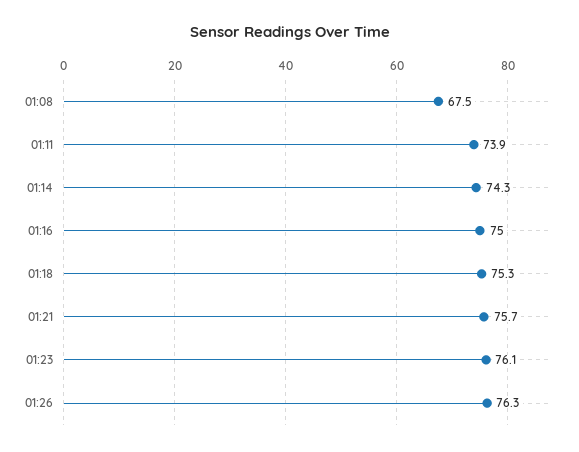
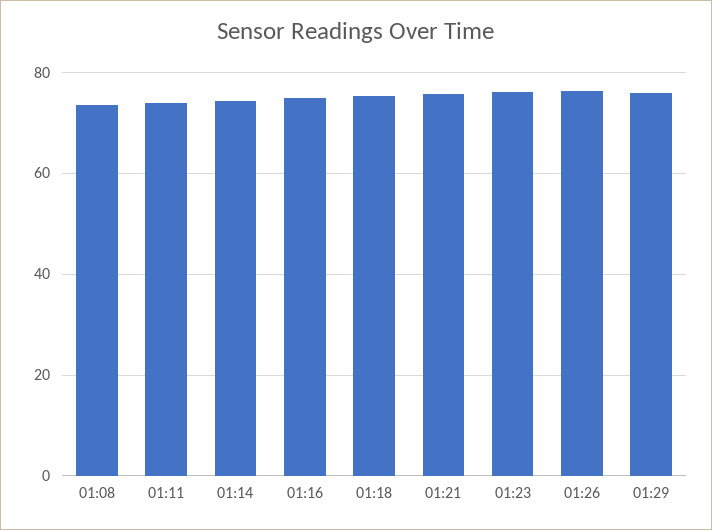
01:08: 67.5 -> 74
01:29: none -> 76

